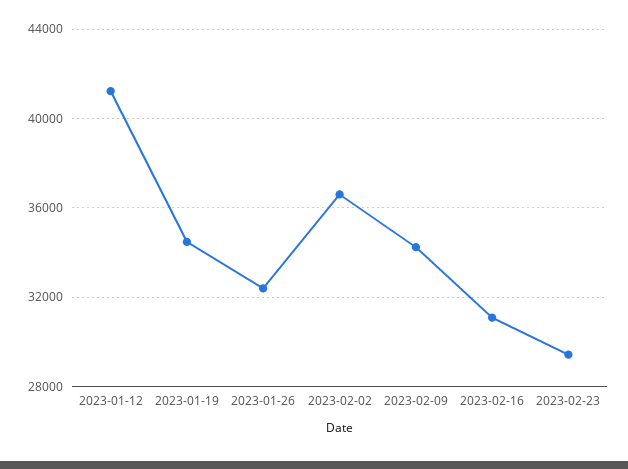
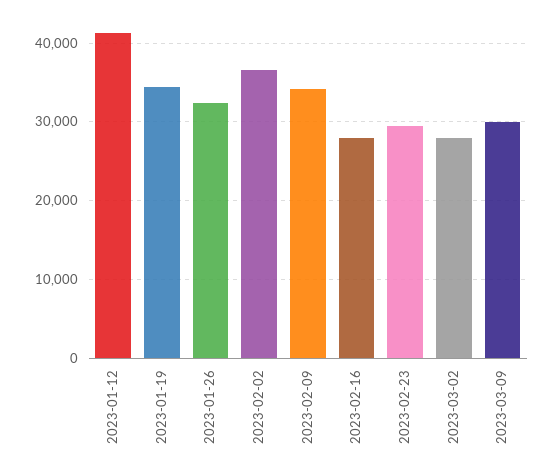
2023-02-16: 31000 -> 28000
2023-03-02: none -> 28000
2023-03-09: none -> 30000

